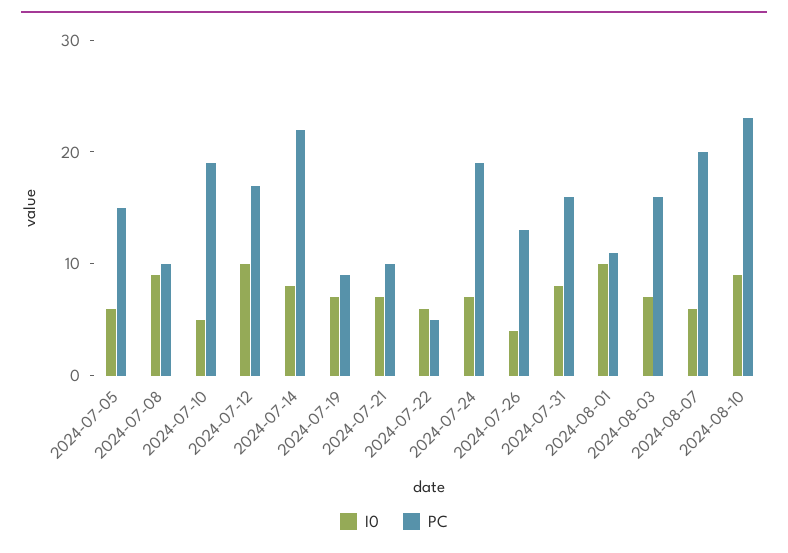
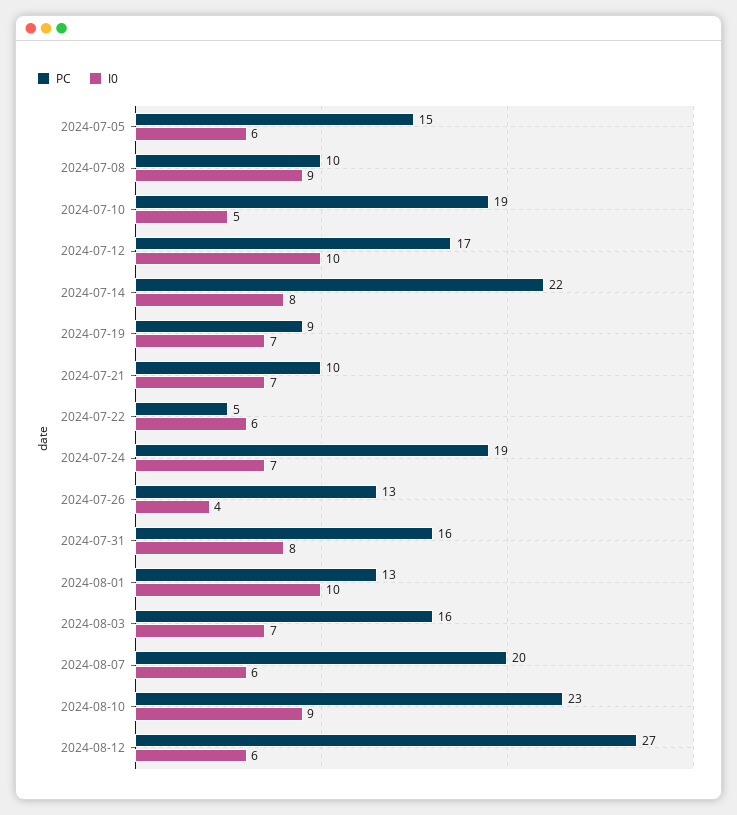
PC, 2024-08-01: 11 -> 13
PC, 2024-08-12: none -> 27
I0, 2024-08-12: none -> 6

